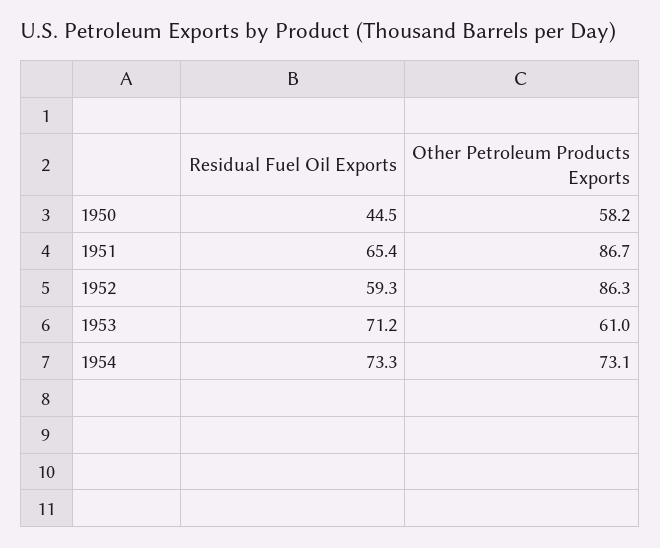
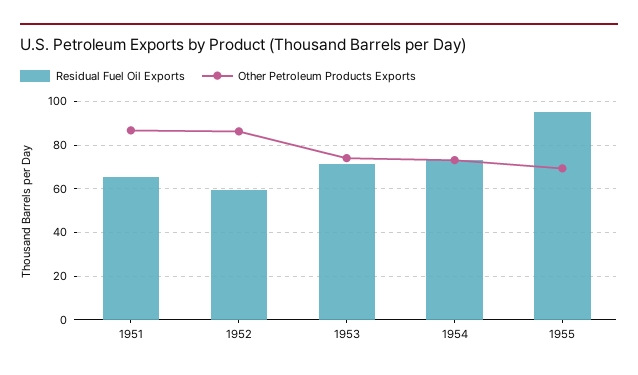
Residual Fuel Oil Exports, 1950: 44.5 -> none
Other Petroleum Products Exports, 1950: 58.2 -> none
Other Petroleum Products Exports, 1953: 61 -> 75
Residual Fuel Oil Exports, 1955: none -> 95
Other Petroleum Products Exports, 1955: none -> 70

